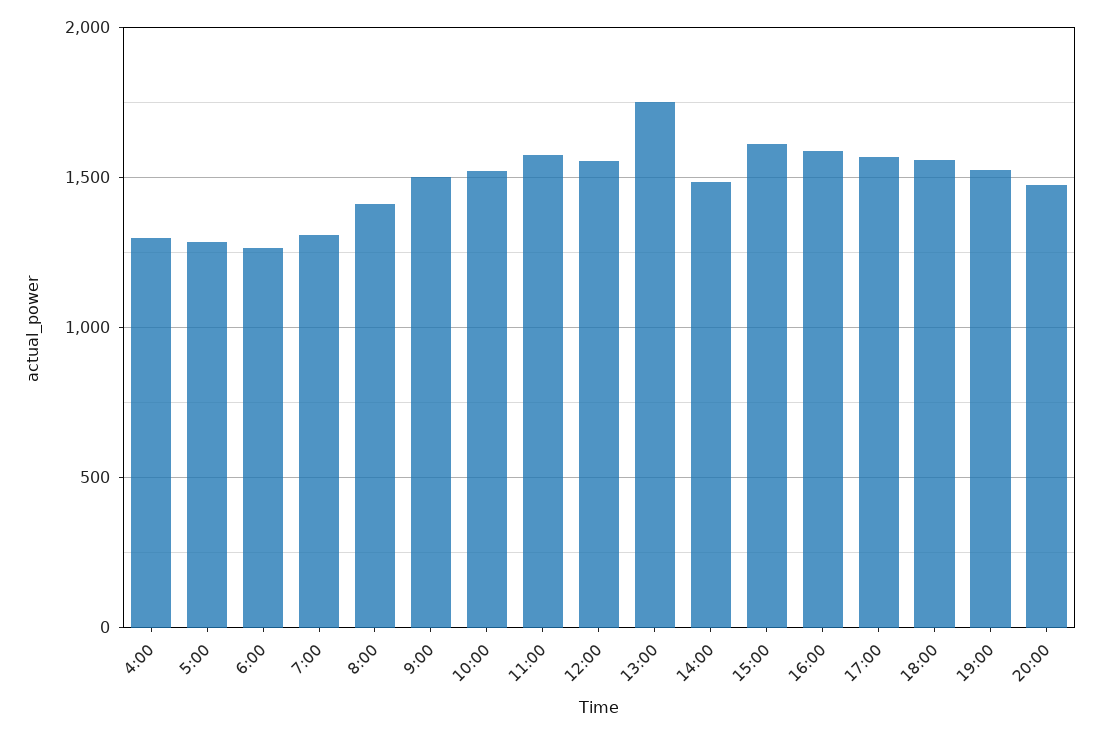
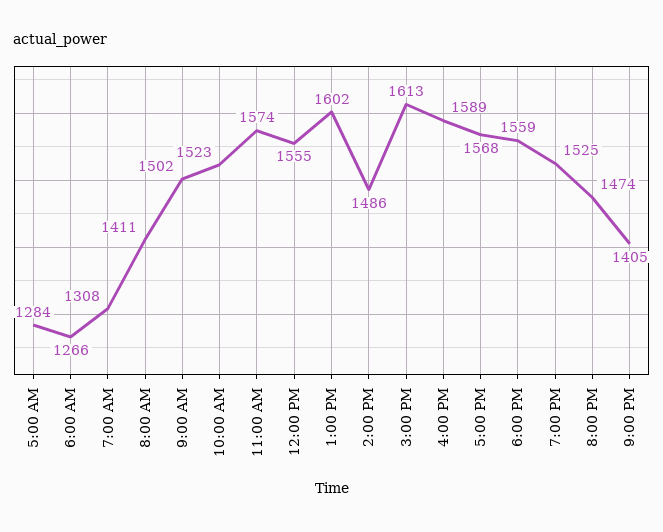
4:00: 1300 -> none
13:00: 1750 -> 1602
9:00 PM: none -> 1405

